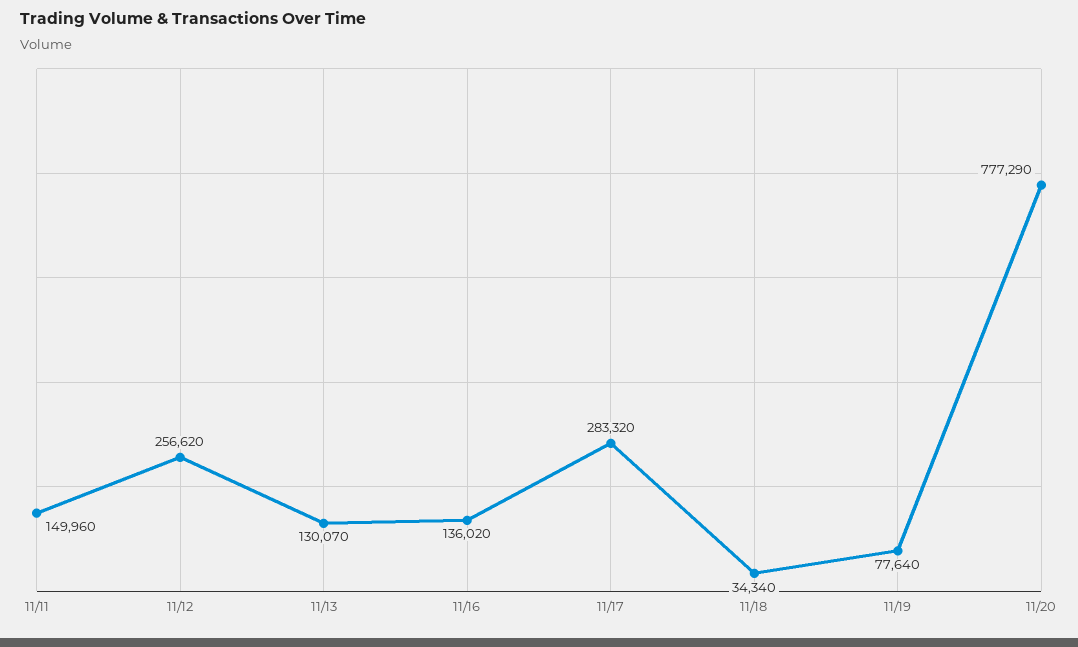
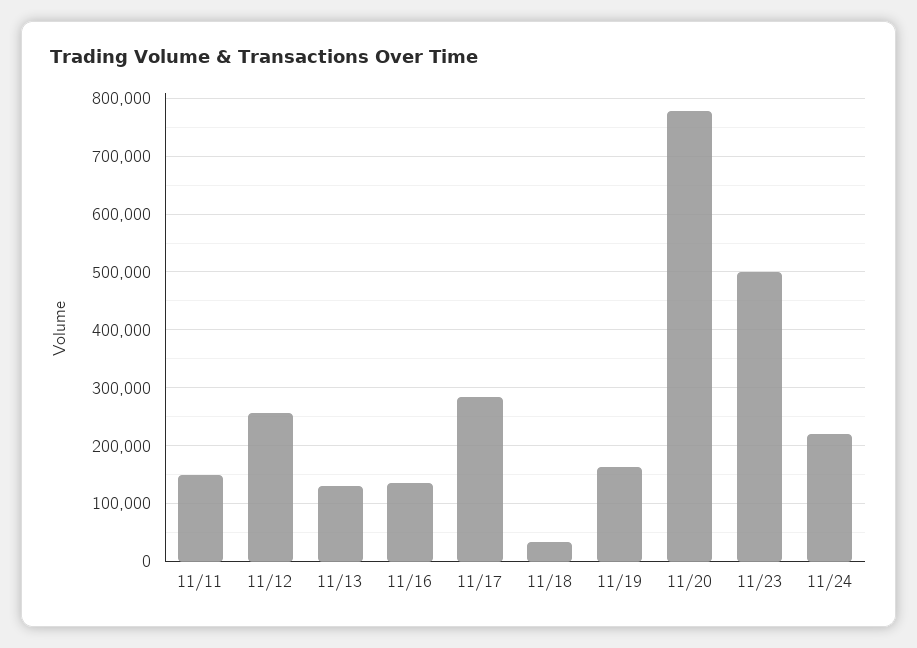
11/19: 77640 -> 160000
11/23: none -> 500000
11/24: none -> 220000

